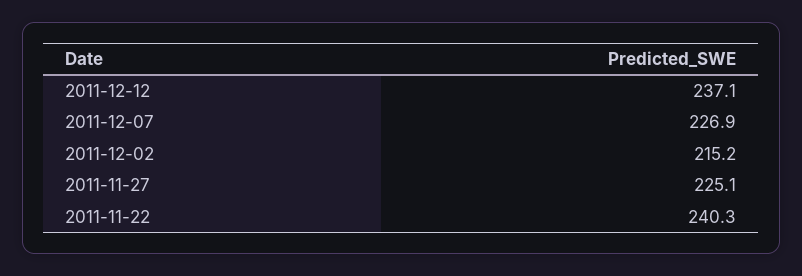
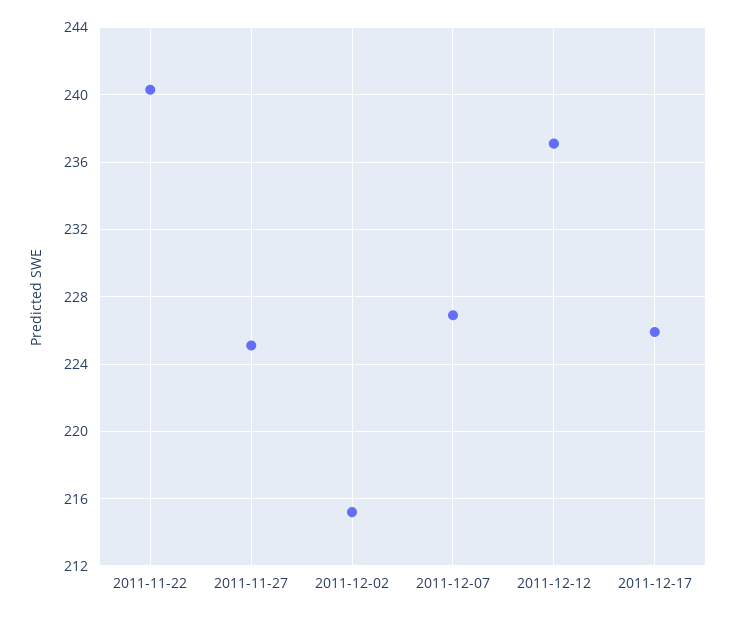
2011-12-17: none -> 226

